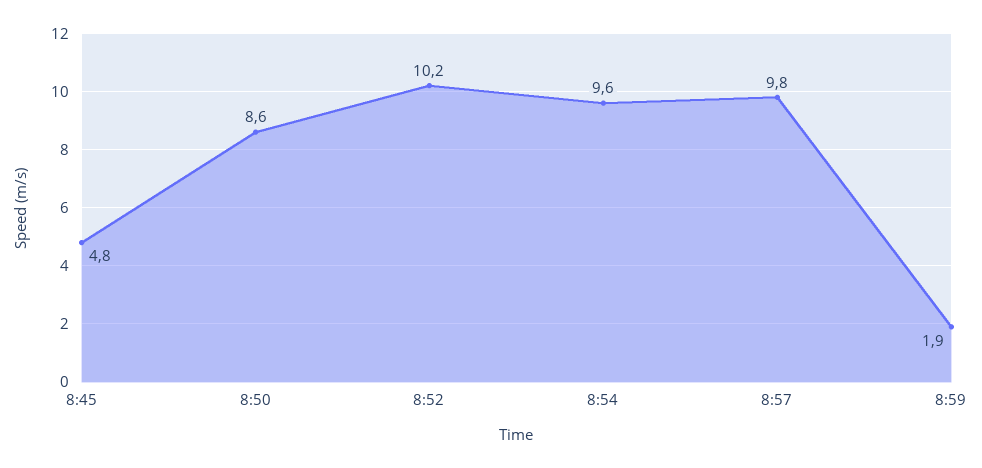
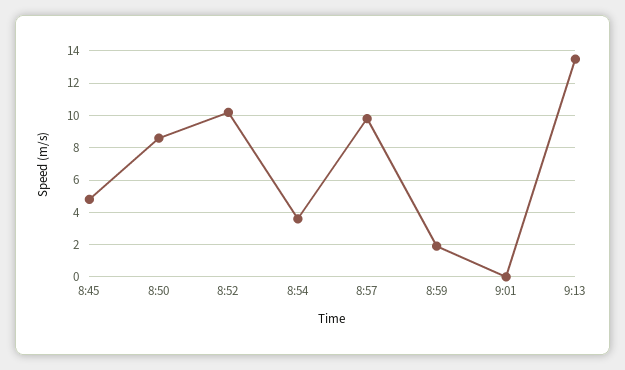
8:54: 9.6 -> 3.5
9:01: none -> 0
9:13: none -> 13.5

